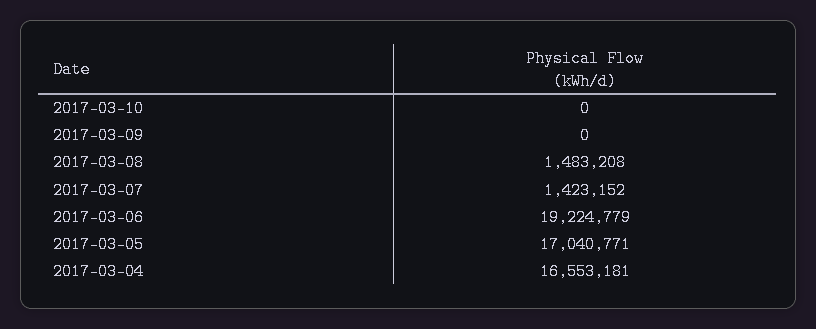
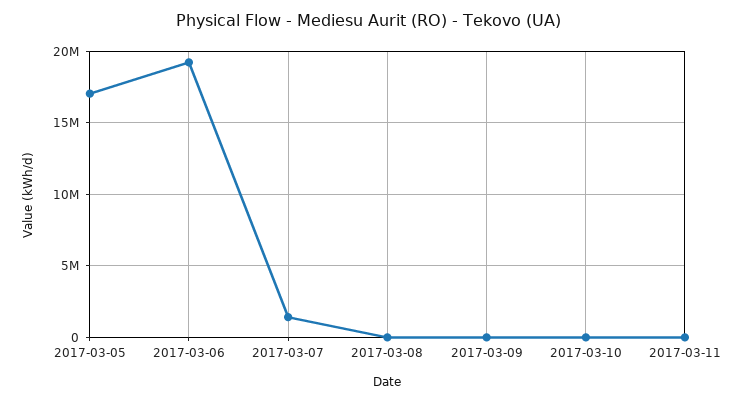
2017-03-08: 1483208 -> 0
2017-03-04: 16553181 -> none
2017-03-11: none -> 0

